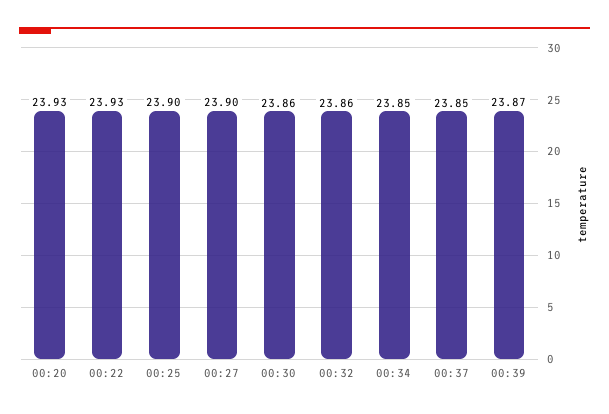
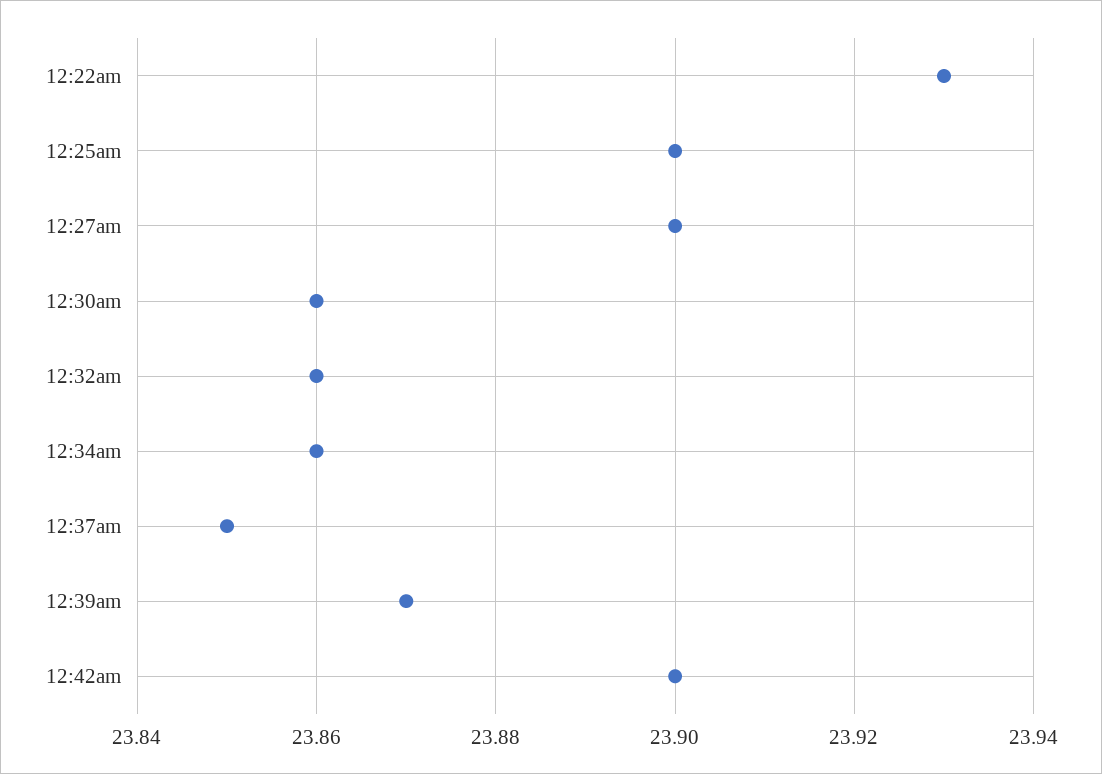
00:20: 23.93 -> none
00:34: 23.85 -> 23.86
12:42am: none -> 23.9

